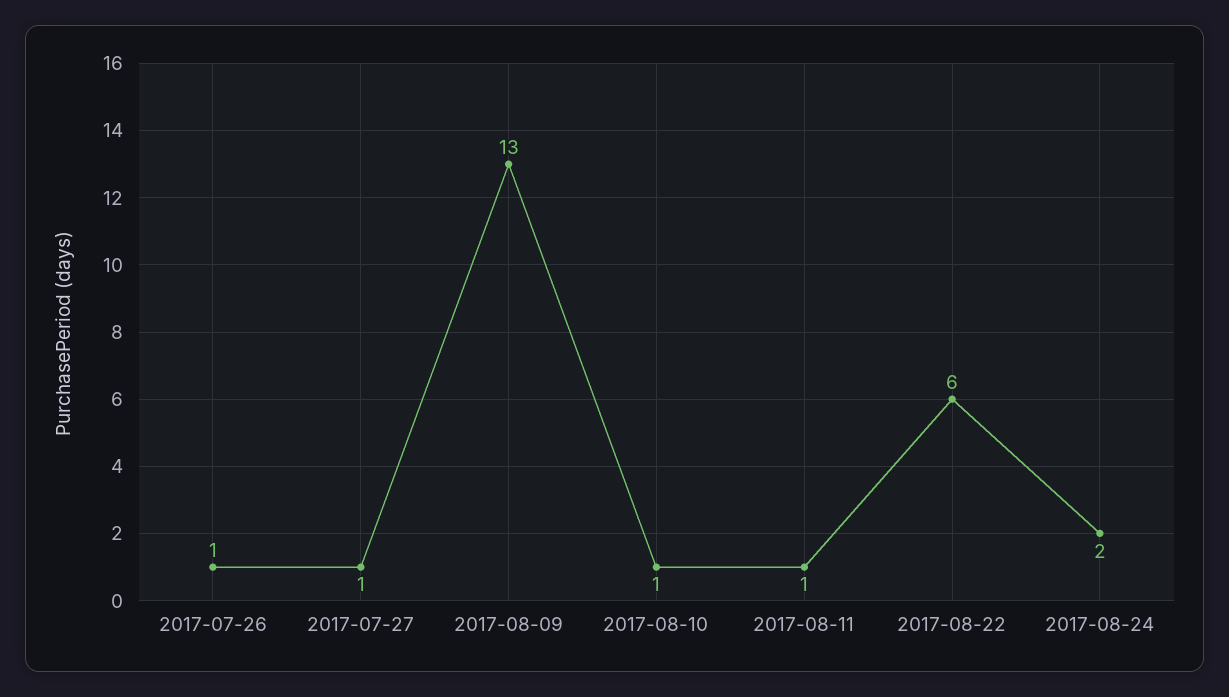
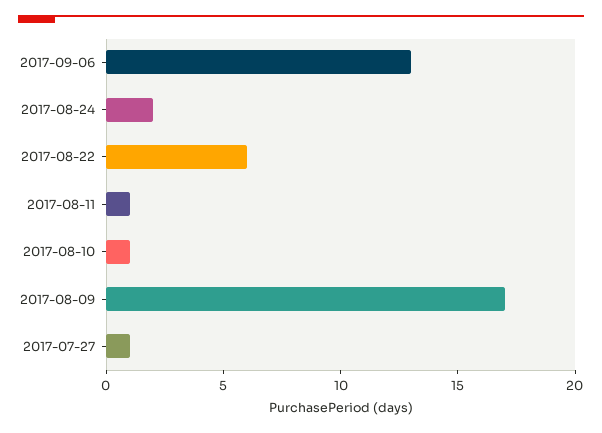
2017-07-26: 1 -> none
2017-08-09: 13 -> 17
2017-09-06: none -> 13

